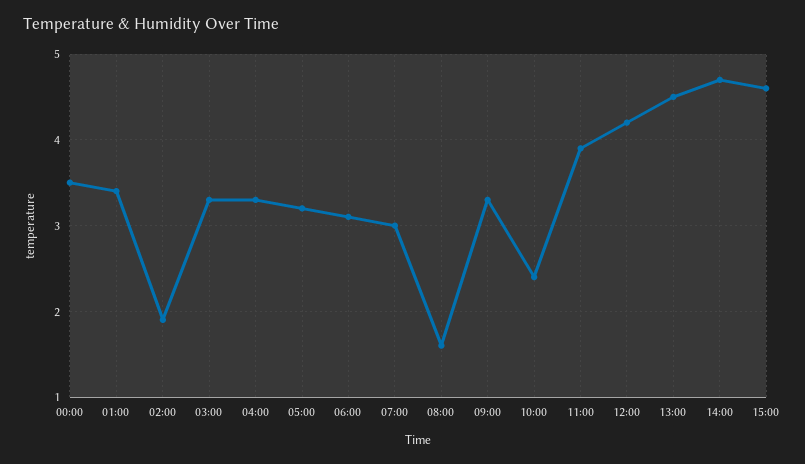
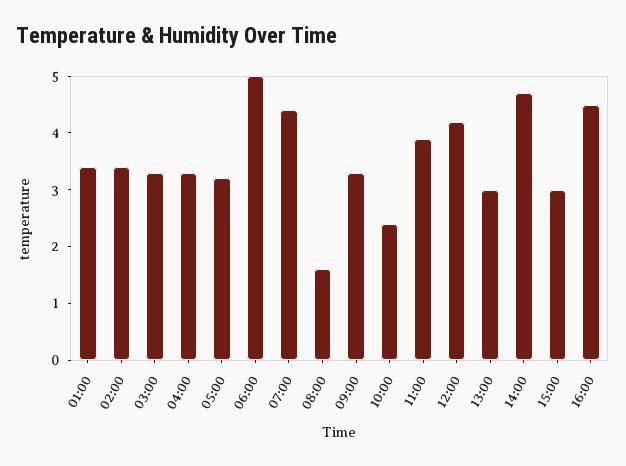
00:00: 3.5 -> none
02:00: 1.9 -> 3.5
06:00: 3.1 -> 5
07:00: 3 -> 4.5
13:00: 4.5 -> 3
15:00: 4.6 -> 3
16:00: none -> 4.5

